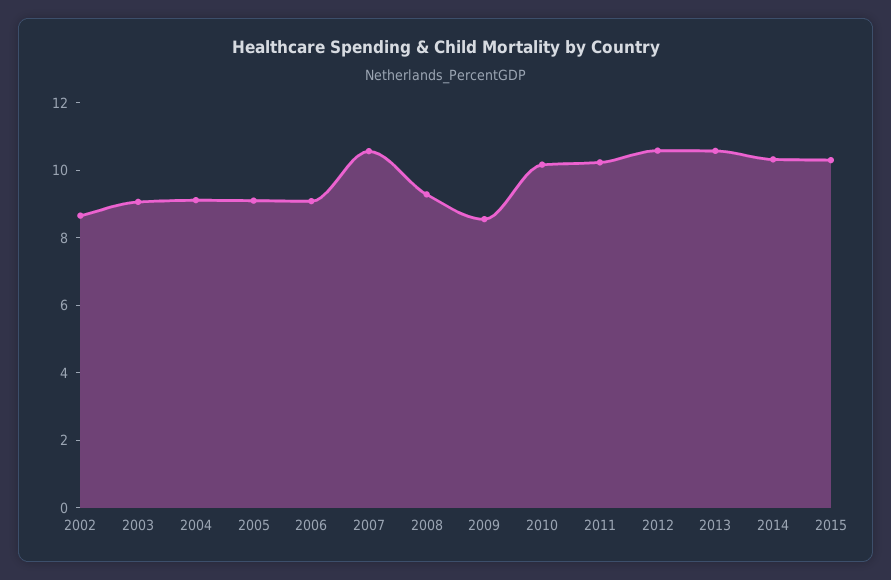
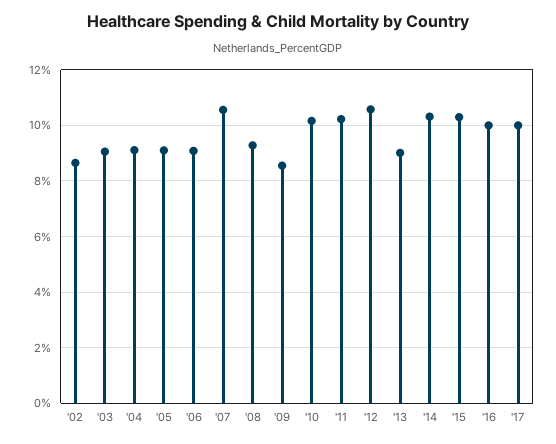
2013: 10.5 -> 9
'16: none -> 10
'17: none -> 10

